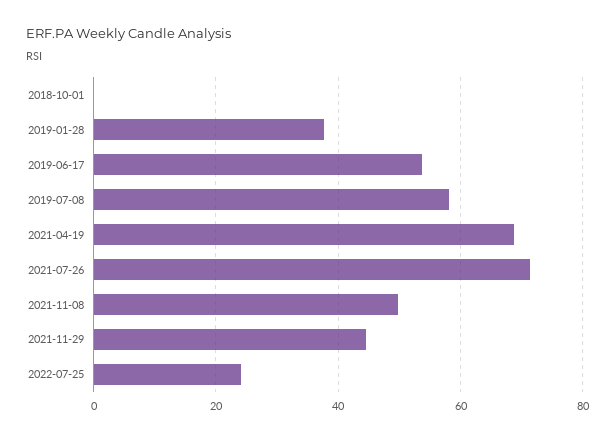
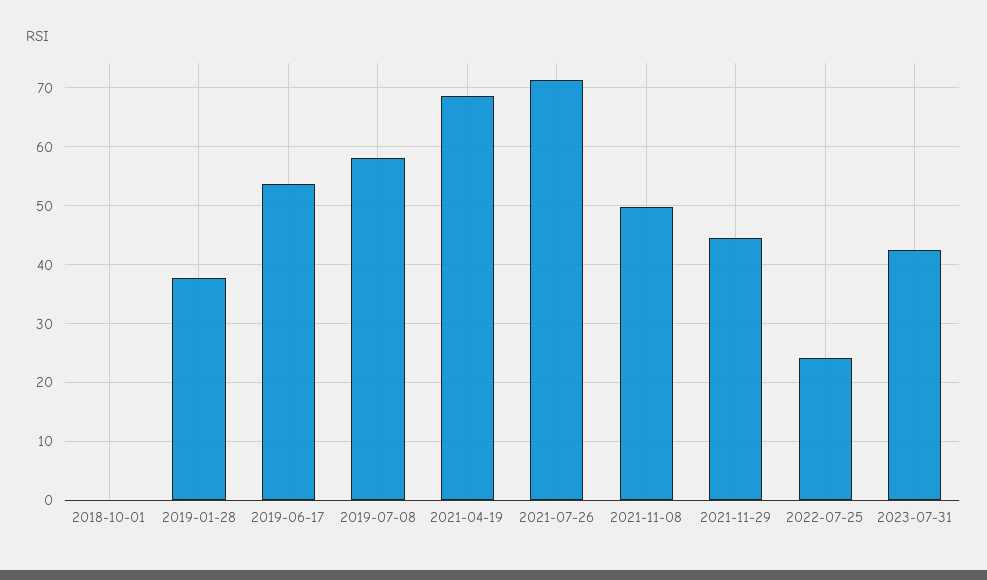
2023-07-31: none -> 42

